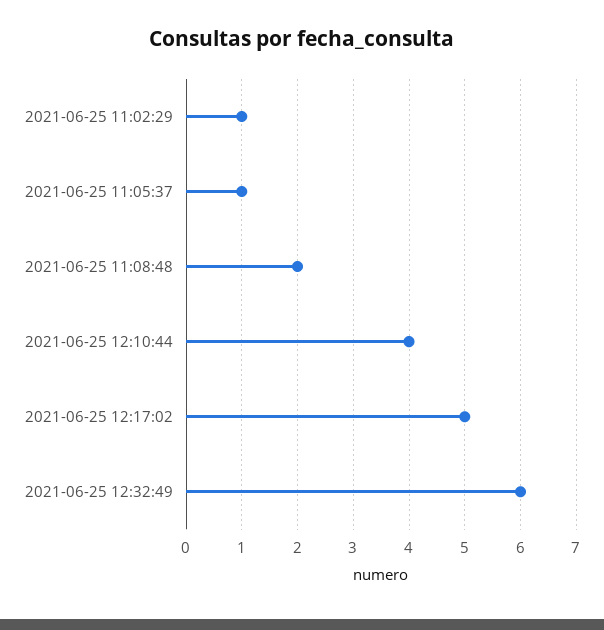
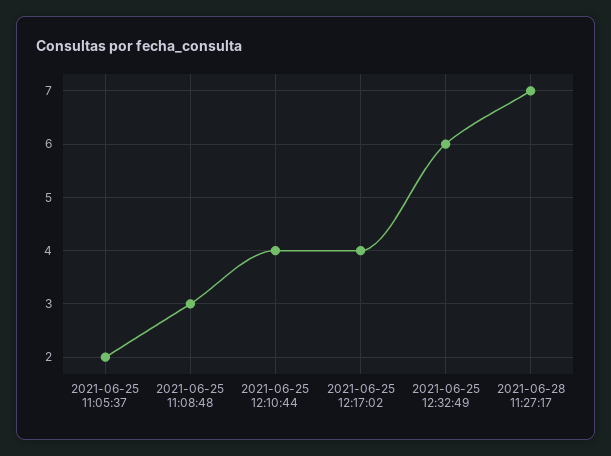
2021-06-25 11:02:29: 1 -> none
2021-06-25 11:05:37: 1 -> 2
2021-06-25 11:08:48: 2 -> 3
2021-06-25 12:17:02: 5 -> 4
2021-06-28 11:27:17: none -> 7

